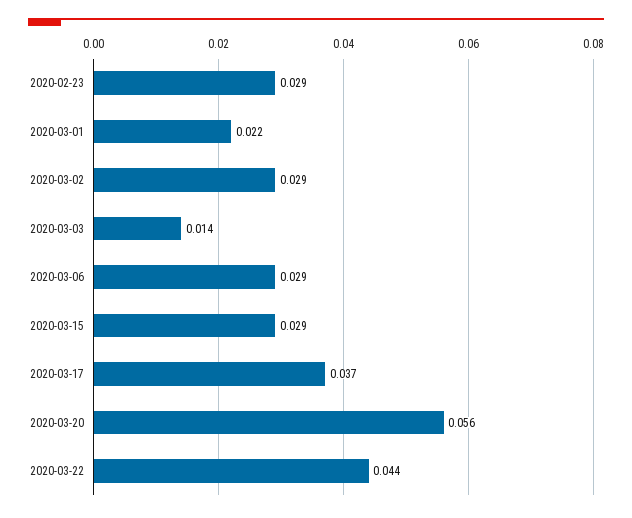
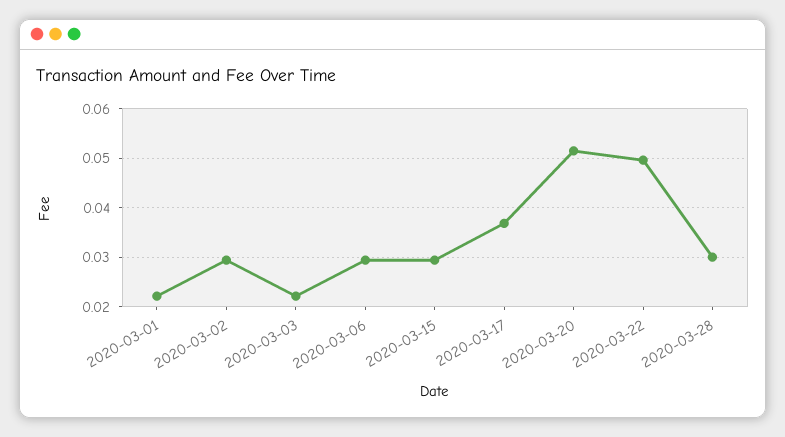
2020-02-23: 0.029 -> none
2020-03-03: 0.014 -> 0.022
2020-03-20: 0.056 -> 0.052
2020-03-22: 0.044 -> 0.05
2020-03-28: none -> 0.03

